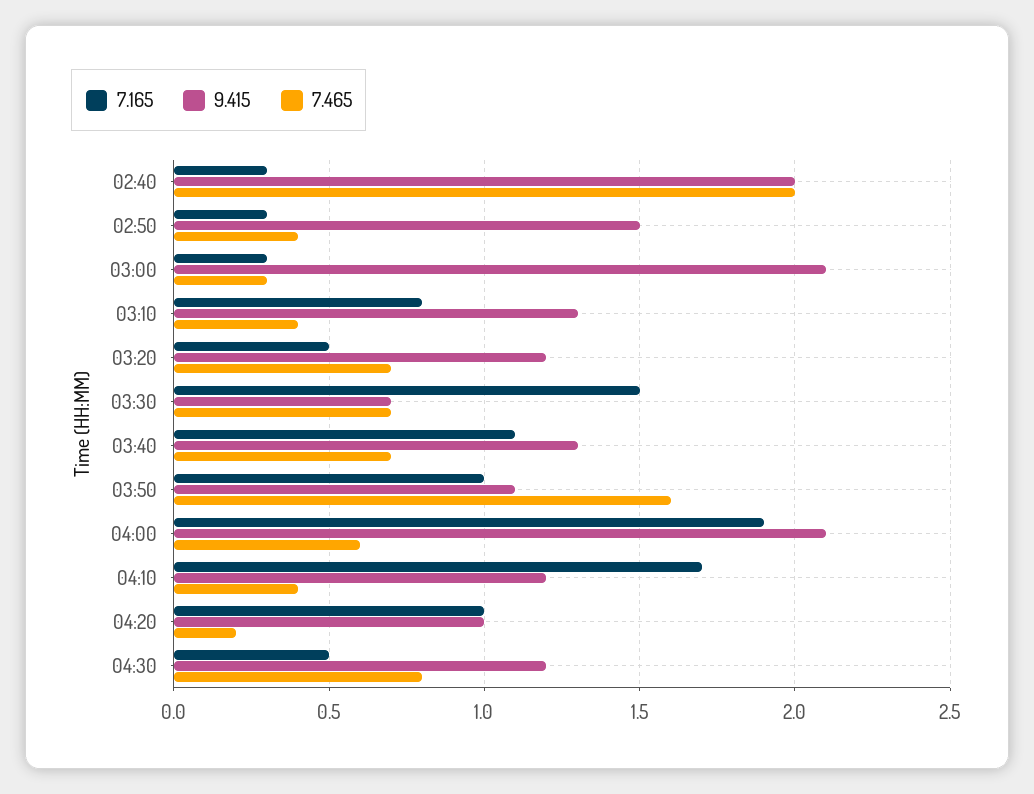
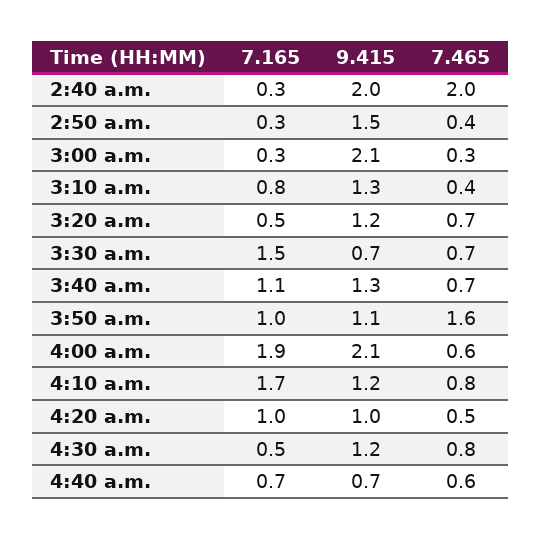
7.465, 04:10: 0.4 -> 0.8
7.465, 04:20: 0.2 -> 0.5
7.165, 4:40 a.m.: none -> 0.7
9.415, 4:40 a.m.: none -> 0.7
7.465, 4:40 a.m.: none -> 0.6

